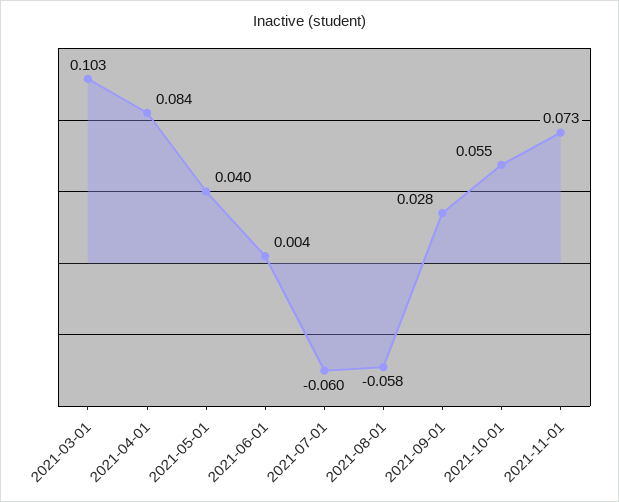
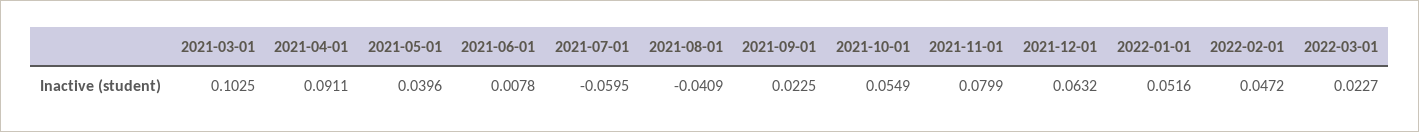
2021-04-01: 0.084 -> 0.0911
2021-06-01: 0.004 -> 0.0078
2021-08-01: -0.058 -> -0.0409
2021-09-01: 0.028 -> 0.0225
2021-11-01: 0.073 -> 0.0799
2021-12-01: none -> 0.0632
2022-01-01: none -> 0.0516
2022-02-01: none -> 0.0472
2022-03-01: none -> 0.0227

